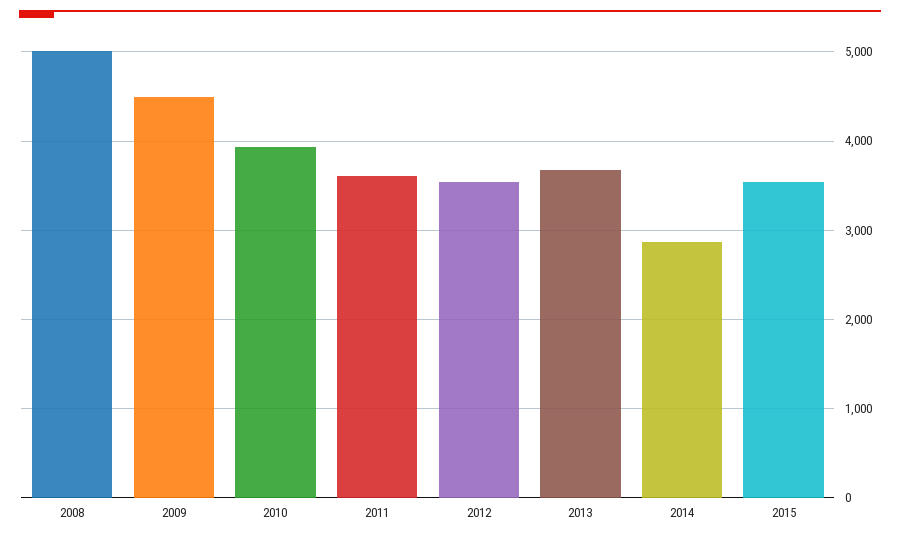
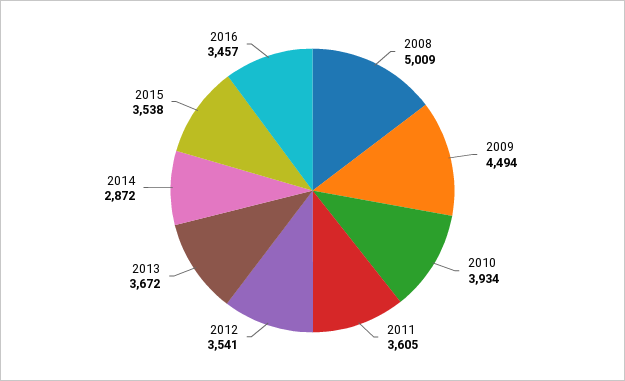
2016: none -> 3457

